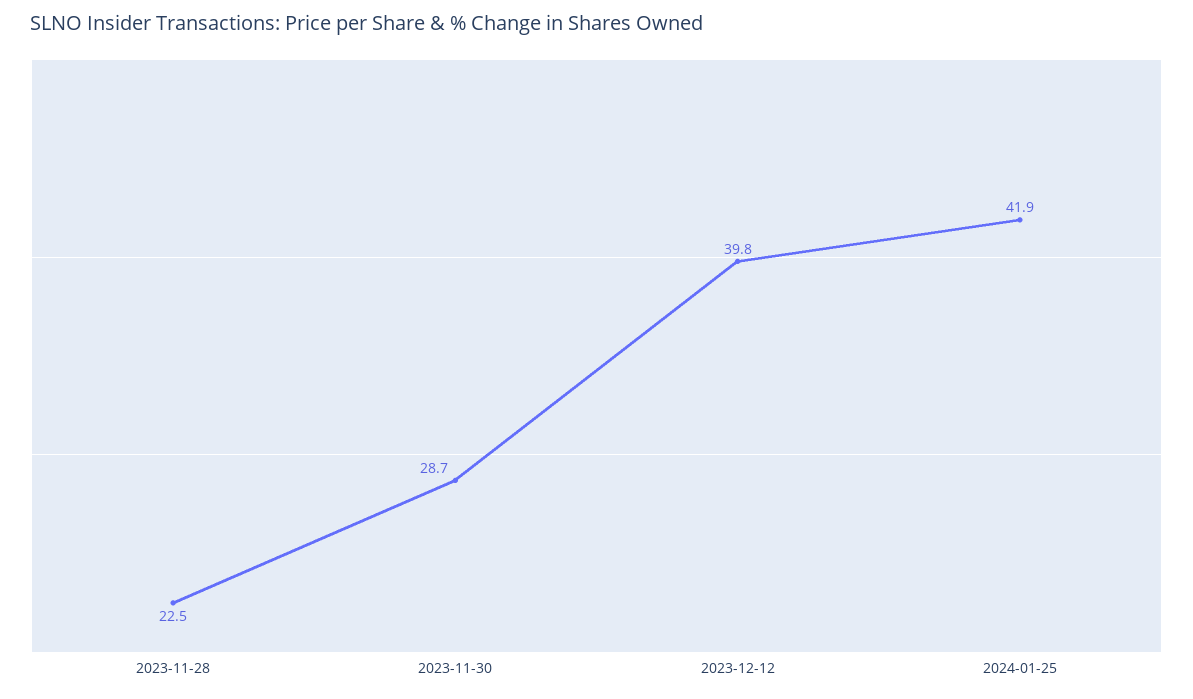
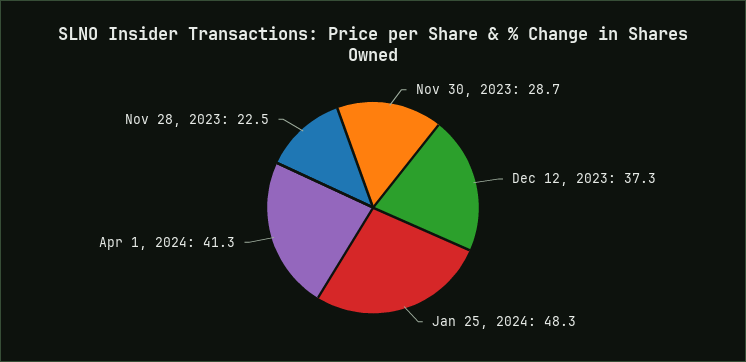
2023-12-12: 39.8 -> 37.3
2024-01-25: 41.9 -> 48.3
Apr 1, 2024: none -> 41.3

